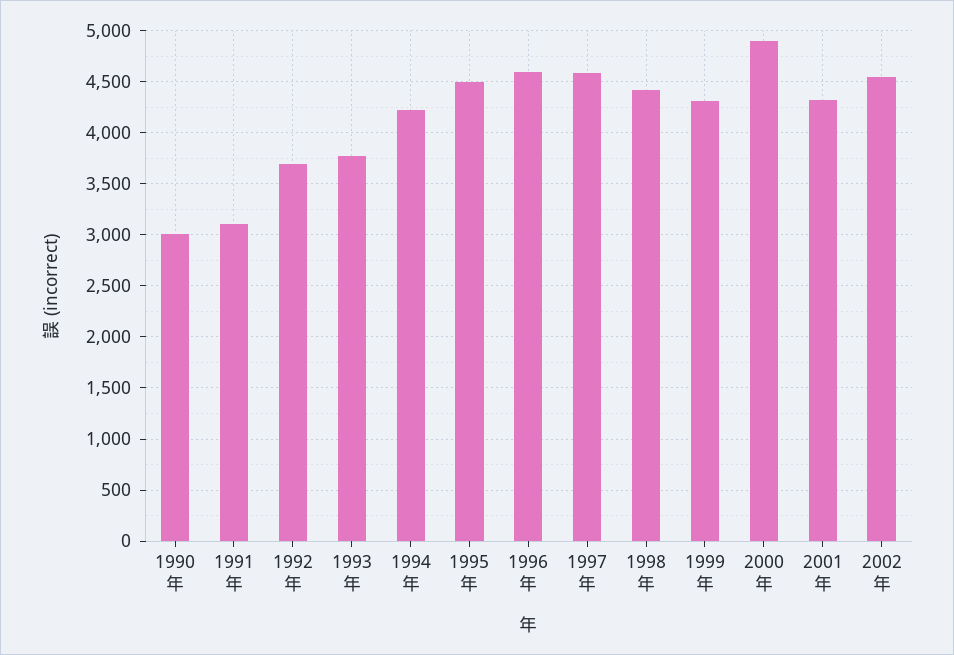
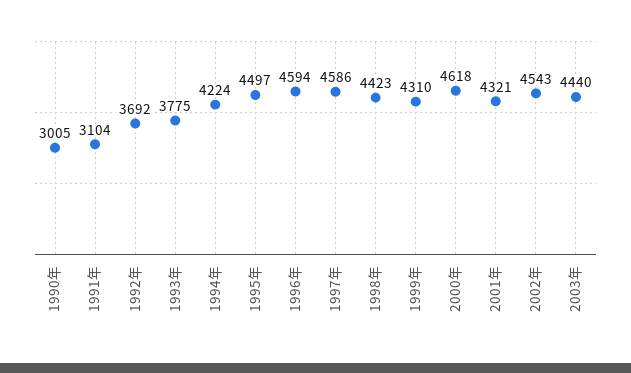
2000年: 4900 -> 4618
2003年: none -> 4440

